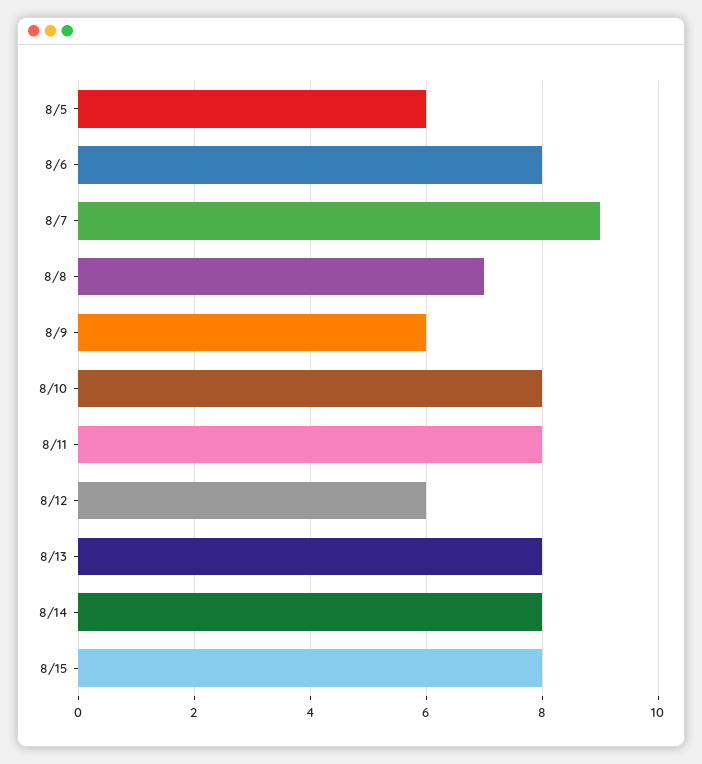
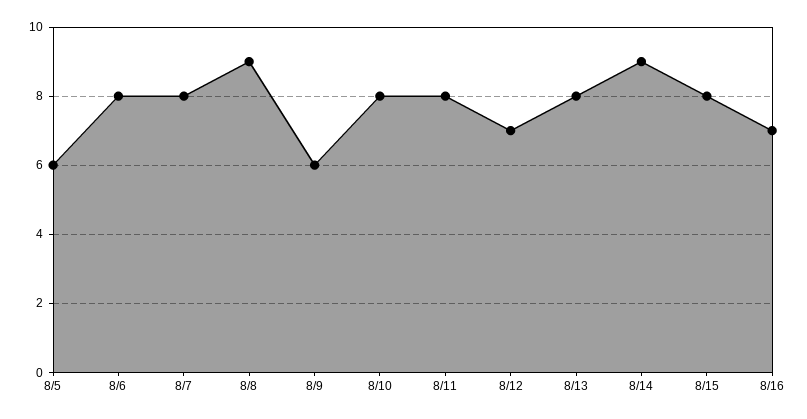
8/7: 9 -> 8
8/8: 7 -> 9
8/12: 6 -> 7
8/14: 8 -> 9
8/16: none -> 7

